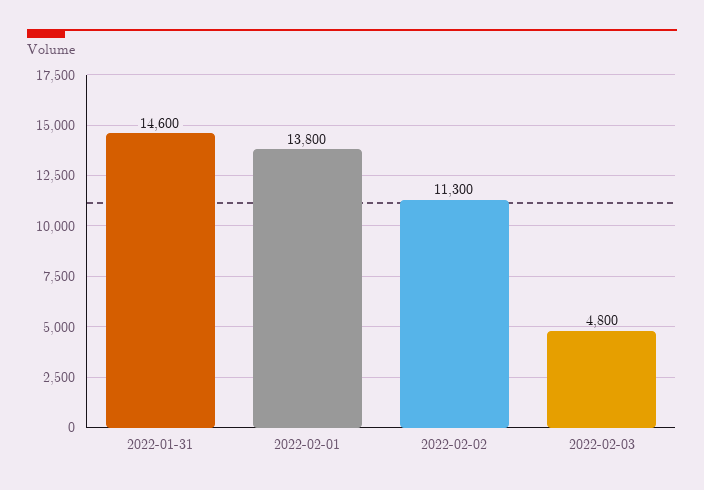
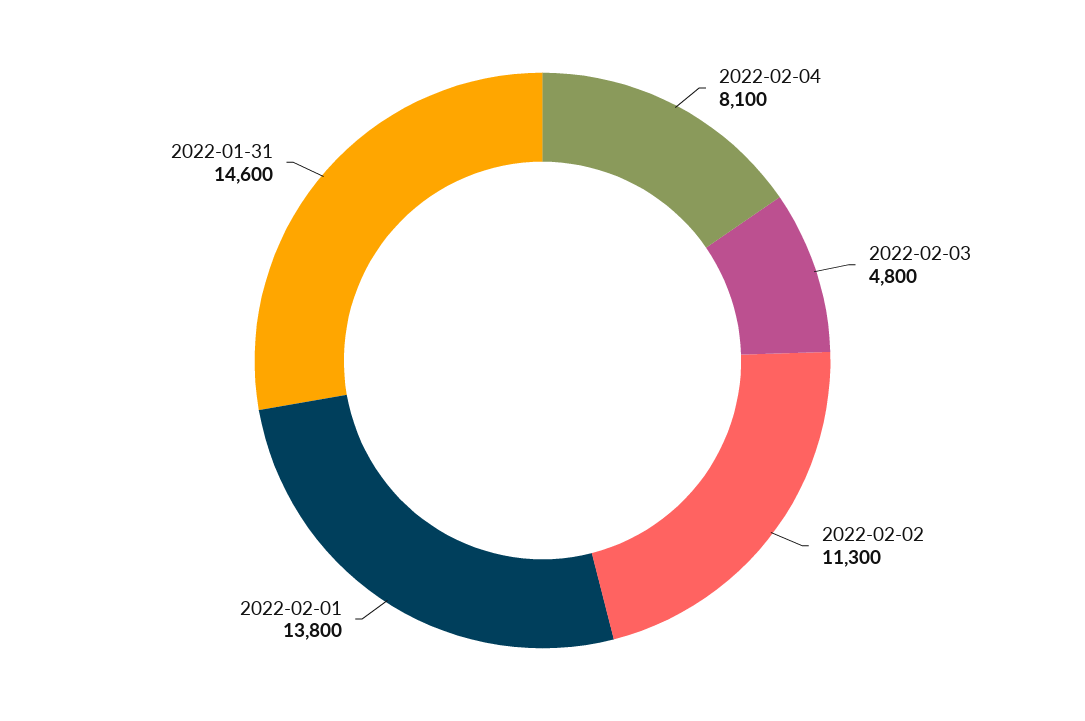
2022-02-04: none -> 8100

